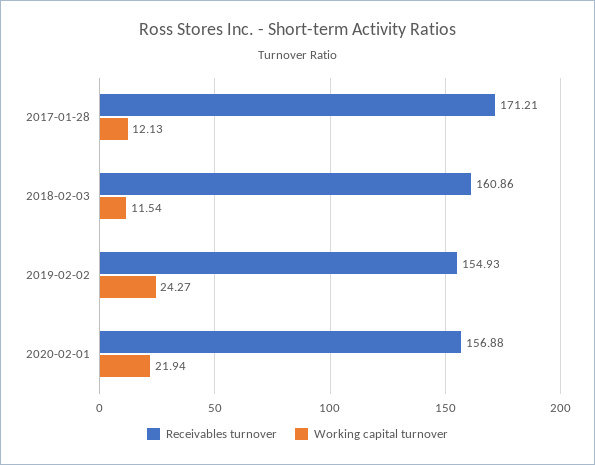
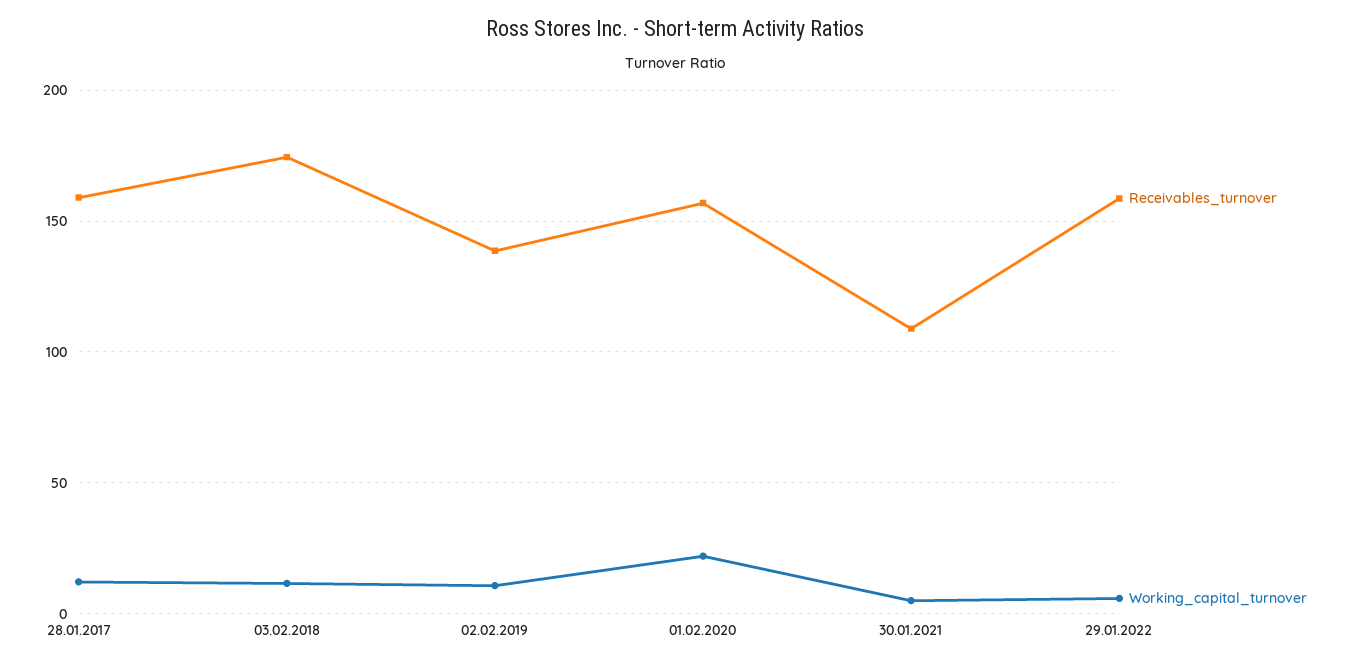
Receivables turnover, 2017-01-28: 171.21 -> 160
Receivables turnover, 2018-02-03: 160.86 -> 175
Receivables turnover, 2019-02-02: 154.93 -> 140
Working capital turnover, 2019-02-02: 24.27 -> 10
Receivables turnover, 30.01.2021: none -> 110
Working capital turnover, 30.01.2021: none -> 5
Receivables turnover, 29.01.2022: none -> 160
Working capital turnover, 29.01.2022: none -> 5

